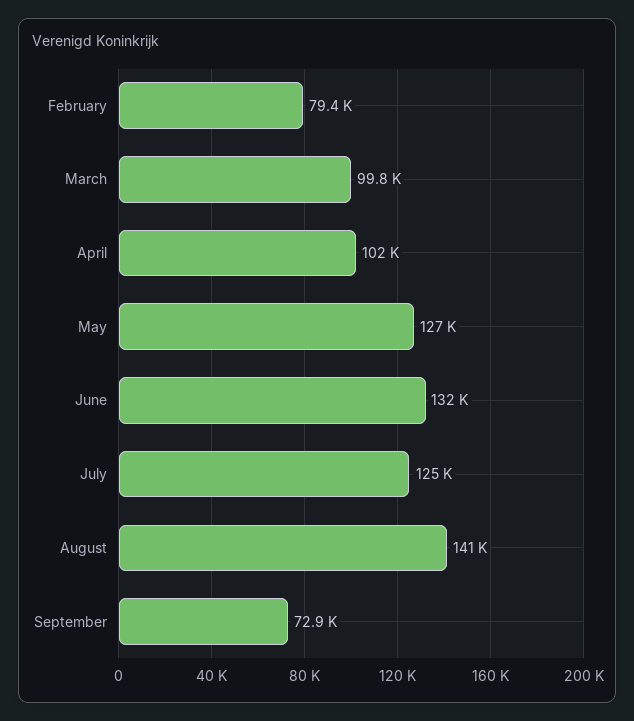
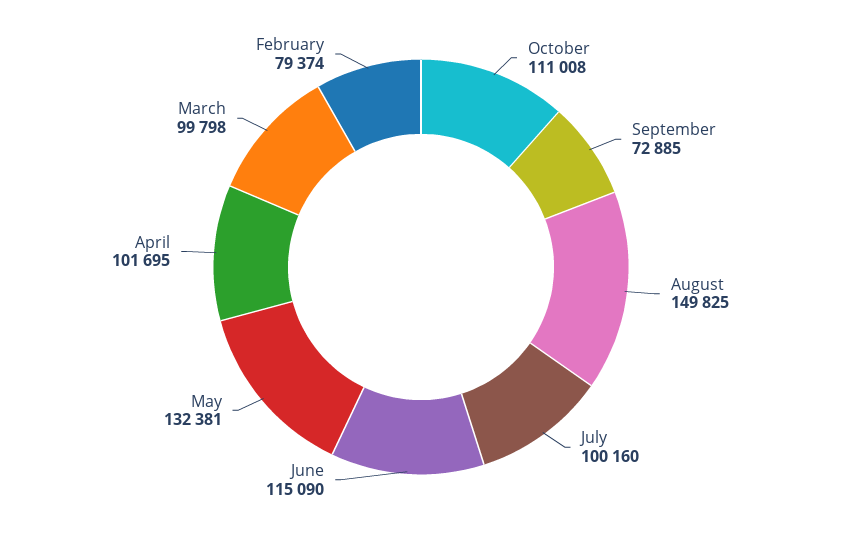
May: 127000 -> 132381
June: 132000 -> 115090
July: 125000 -> 100160
August: 141000 -> 149825
October: none -> 111008

